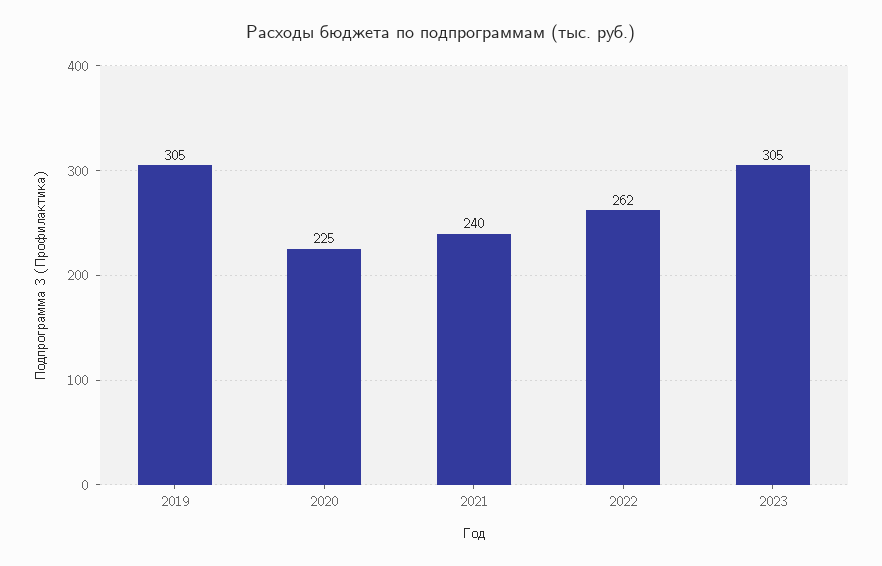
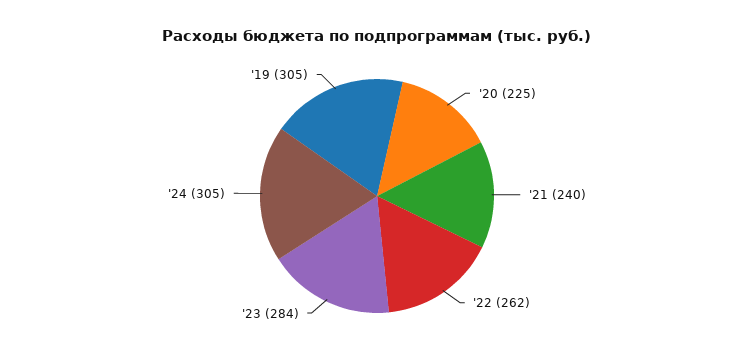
2023: 305 -> 284
'24: none -> 305

